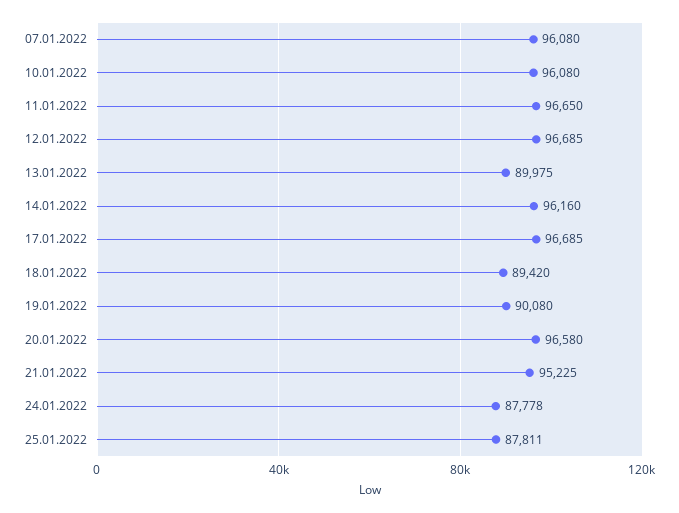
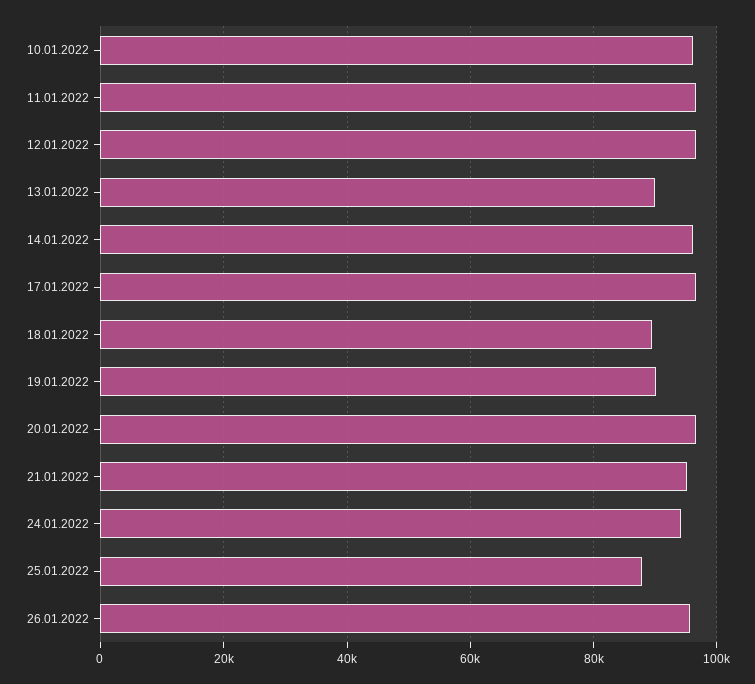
07.01.2022: 96080 -> none
24.01.2022: 87778 -> 94000
26.01.2022: none -> 96000

